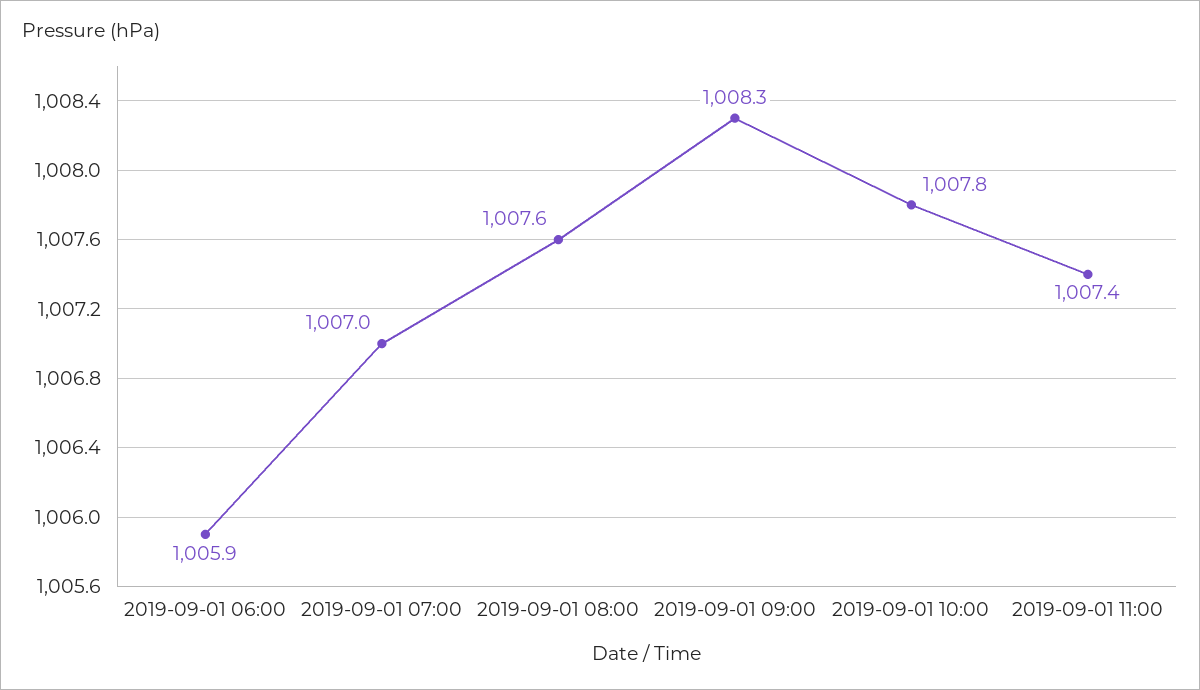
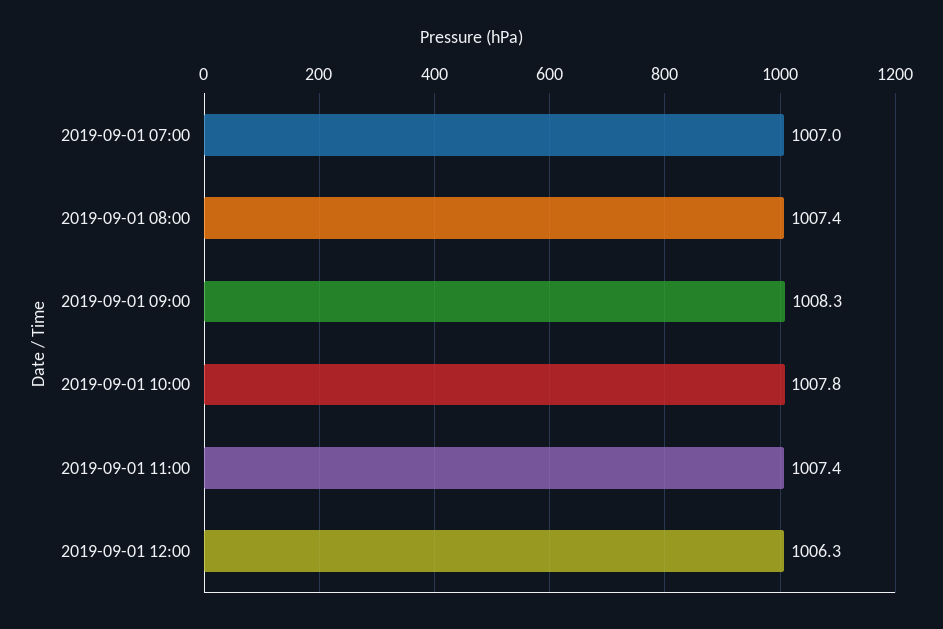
2019-09-01 06:00: 1005.9 -> none
2019-09-01 08:00: 1007.6 -> 1007.4
2019-09-01 12:00: none -> 1006.3

